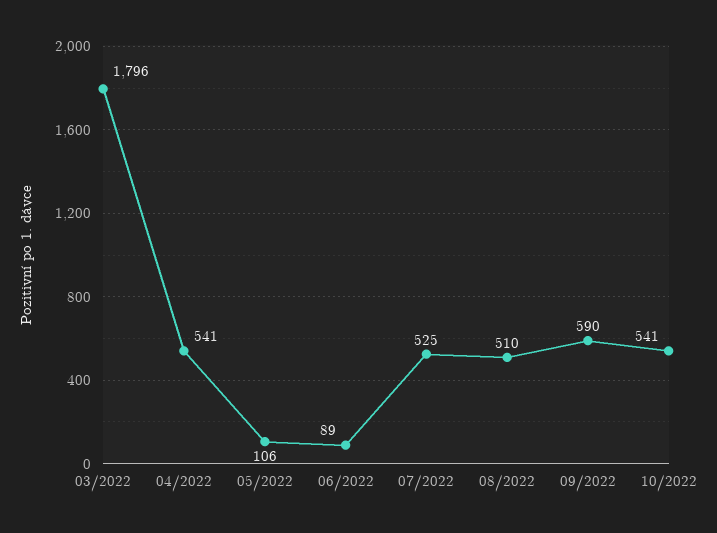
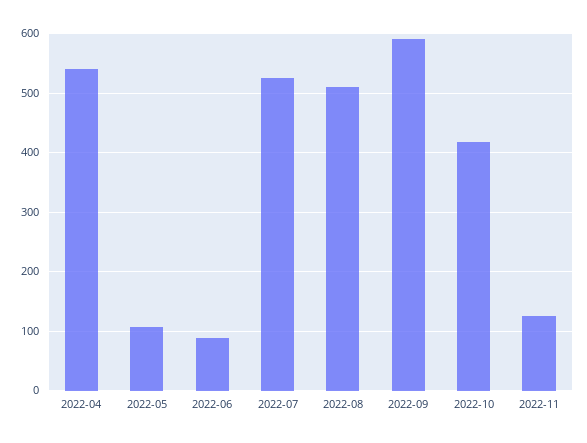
03/2022: 1796 -> none
10/2022: 541 -> 420
2022-11: none -> 120

